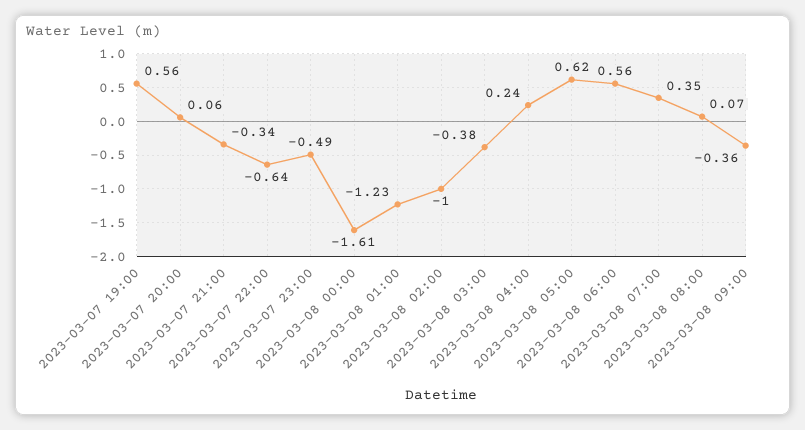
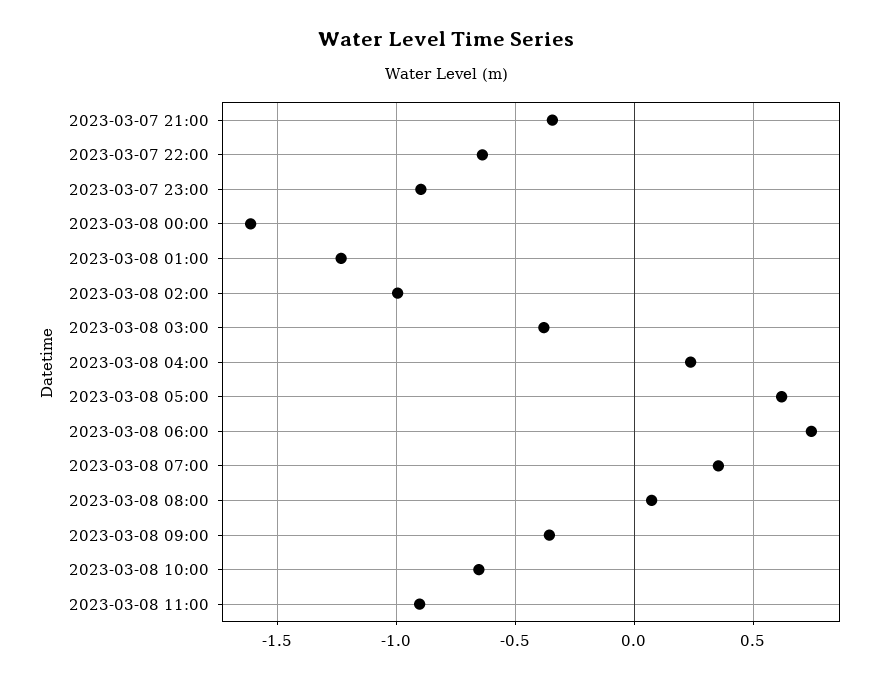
2023-03-07 19:00: 0.56 -> none
2023-03-07 20:00: 0.06 -> none
2023-03-07 23:00: -0.49 -> -0.9
2023-03-08 06:00: 0.56 -> 0.75
2023-03-08 10:00: none -> -0.65
2023-03-08 11:00: none -> -0.9

